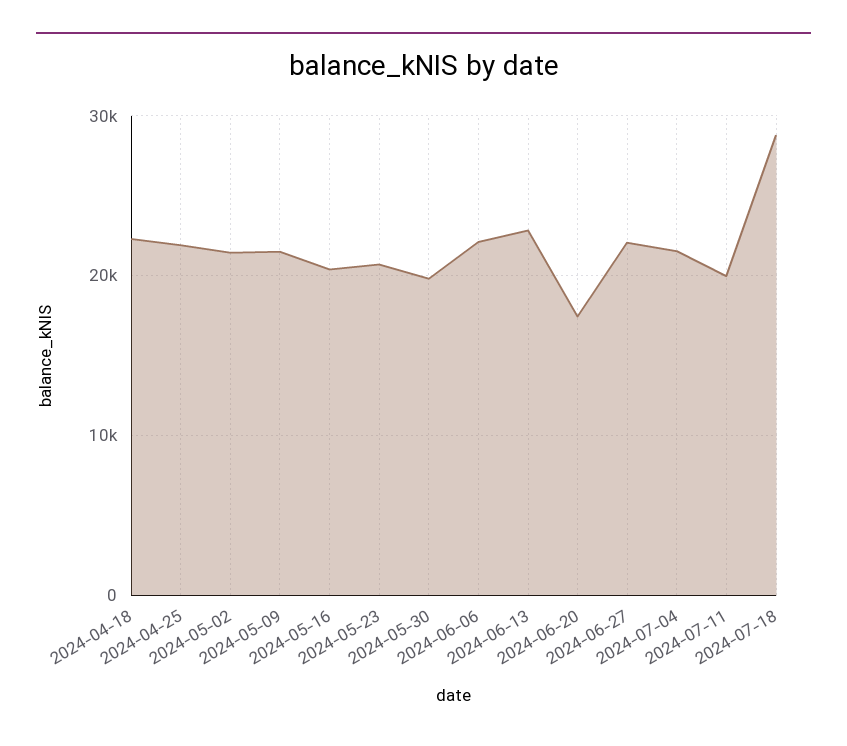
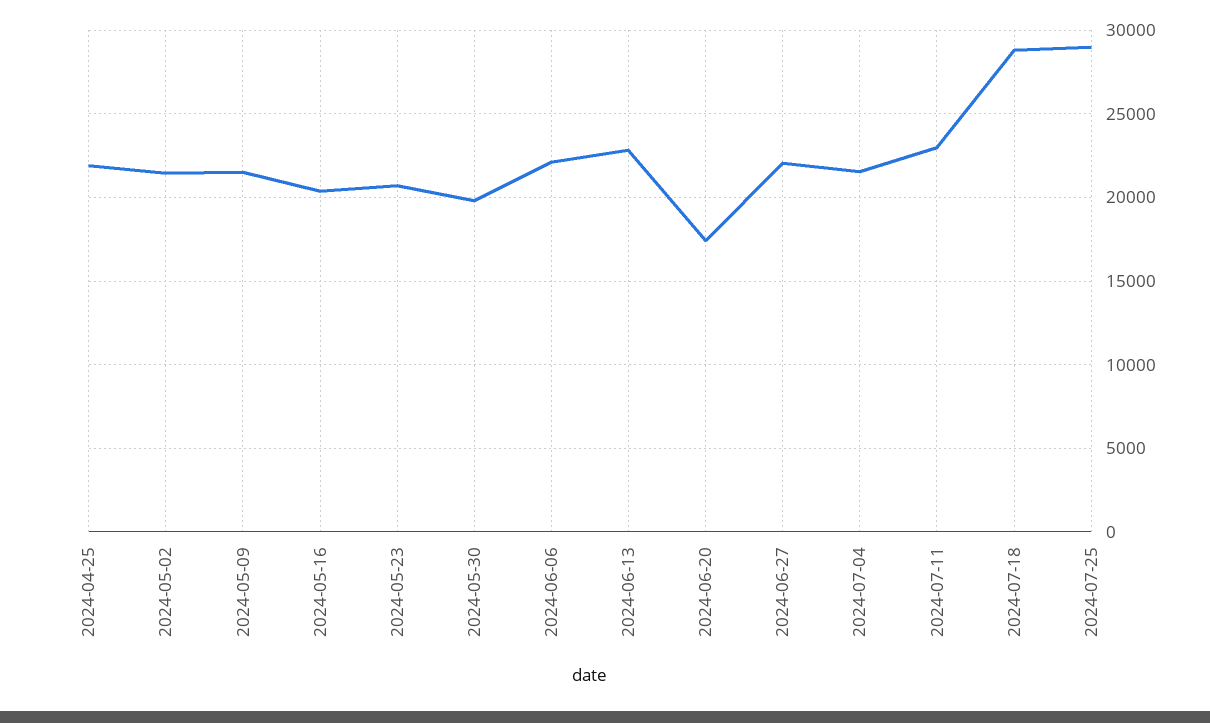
2024-04-18: 22000 -> none
2024-07-11: 20000 -> 23000
2024-07-25: none -> 29000

